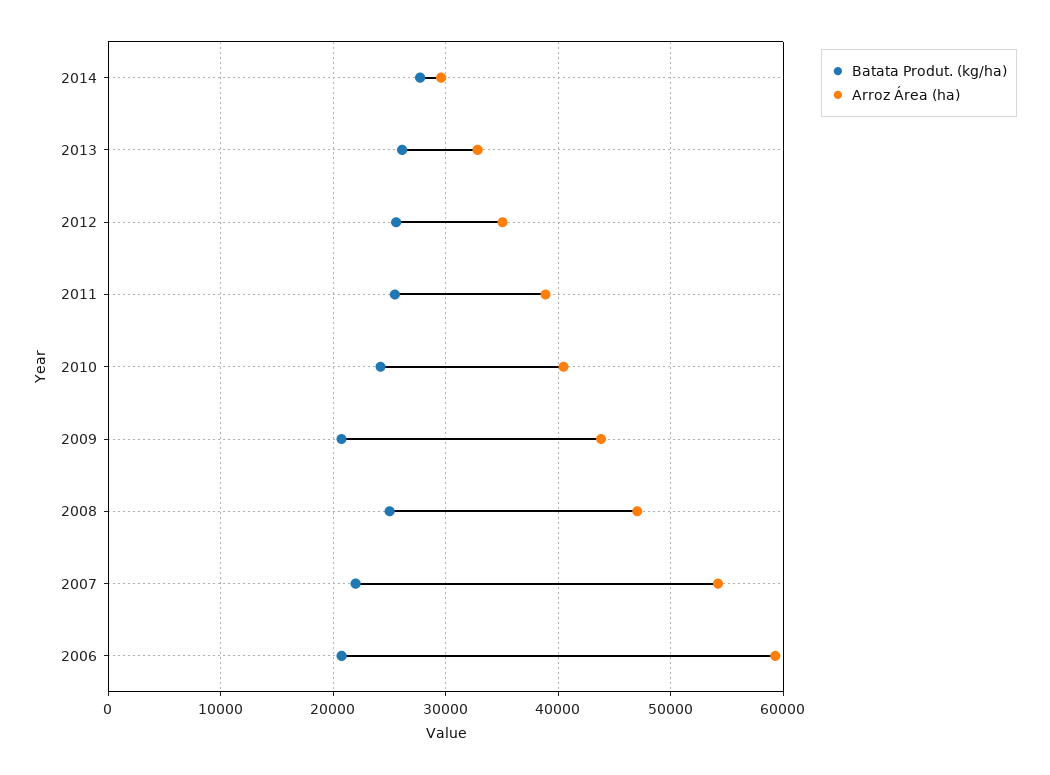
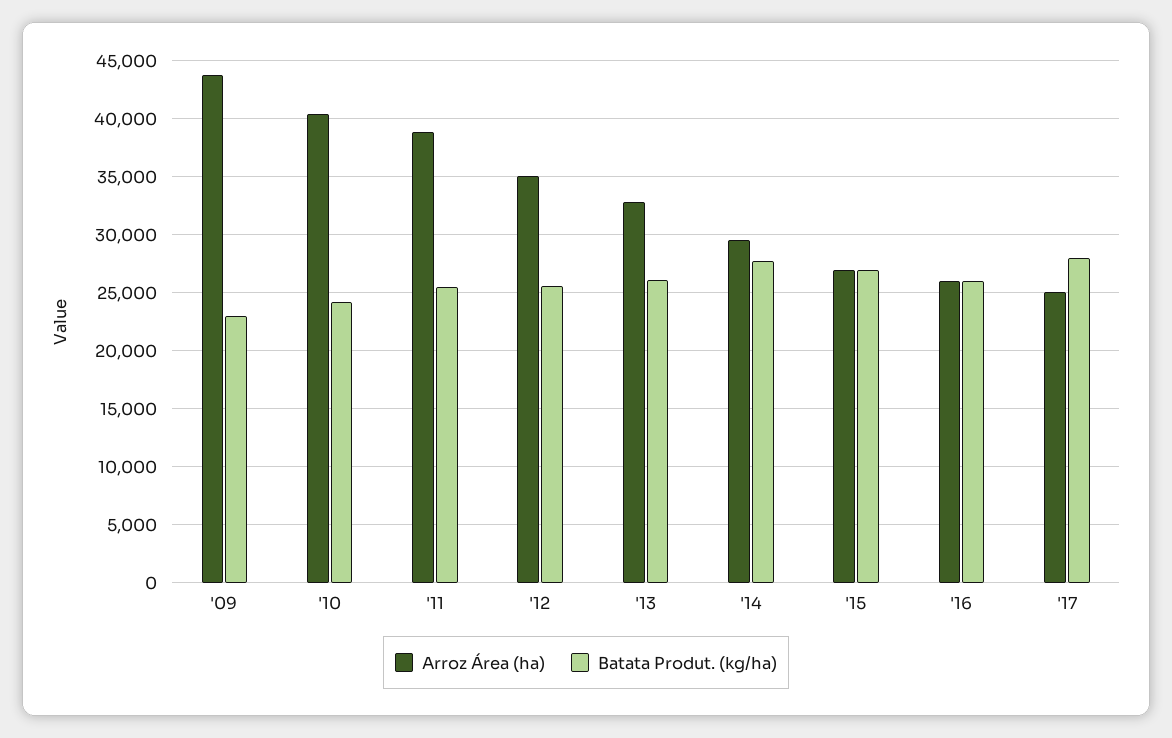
Batata Produt. (kg/ha), 2009: 21000 -> 23000
Batata Produt. (kg/ha), 2008: 25000 -> none
Arroz Área (ha), 2008: 47000 -> none
Batata Produt. (kg/ha), 2007: 22000 -> none
Arroz Área (ha), 2007: 54000 -> none
Batata Produt. (kg/ha), 2006: 21000 -> none
Arroz Área (ha), 2006: 59000 -> none
Arroz Área (ha), '15: none -> 27000
Batata Produt. (kg/ha), '15: none -> 27000
Arroz Área (ha), '16: none -> 26000
Batata Produt. (kg/ha), '16: none -> 26000
Arroz Área (ha), '17: none -> 25000
Batata Produt. (kg/ha), '17: none -> 28000

